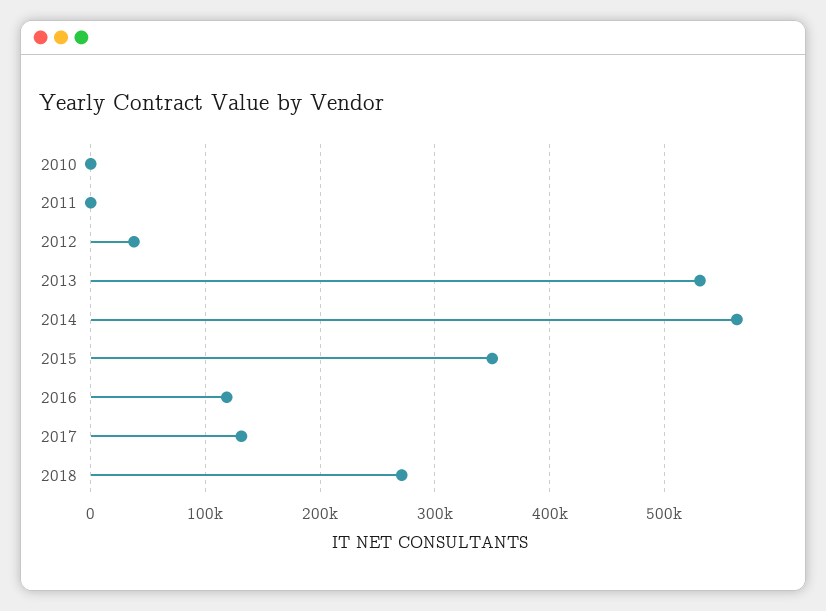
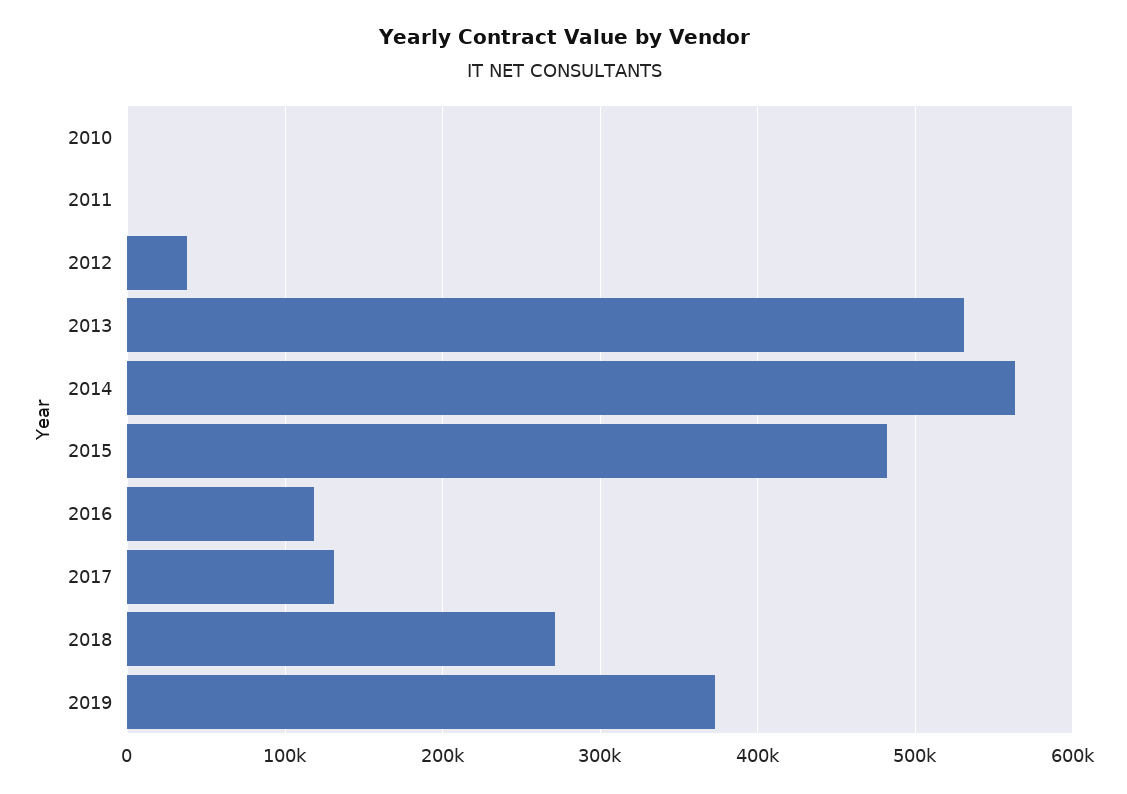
2015: 350000 -> 480000
2019: none -> 370000

